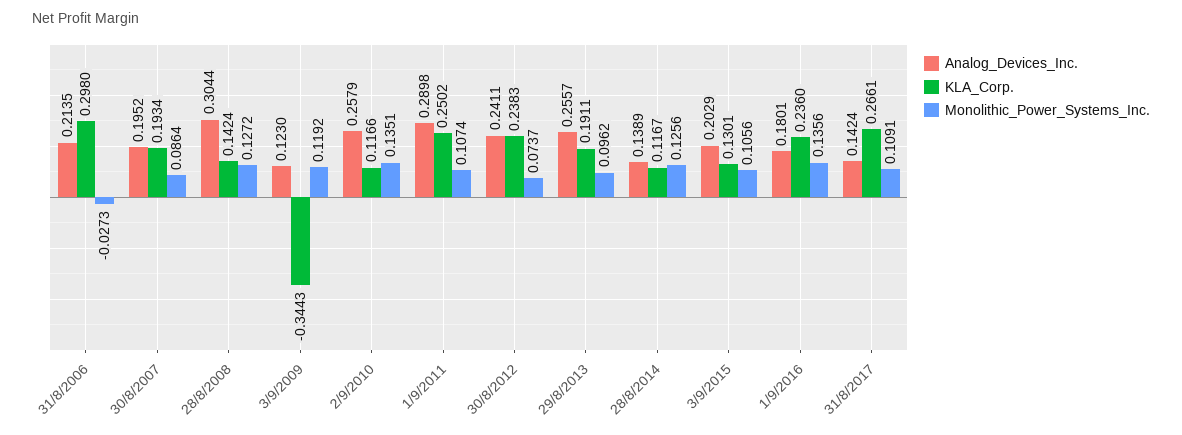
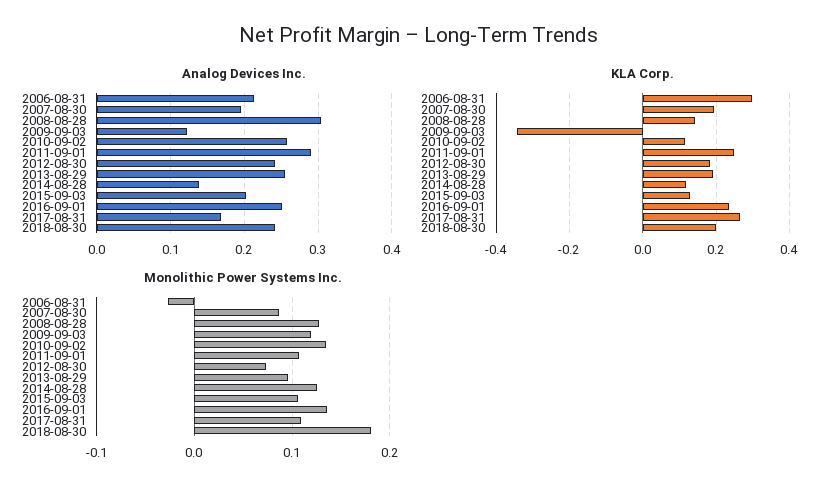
KLA_Corp., 30/8/2012: 0.2383 -> 0.18
Analog_Devices_Inc., 1/9/2016: 0.1801 -> 0.25
Analog_Devices_Inc., 31/8/2017: 0.1424 -> 0.17
Analog_Devices_Inc., 2018-08-30: none -> 0.24
KLA_Corp., 2018-08-30: none -> 0.2
Monolithic_Power_Systems_Inc., 2018-08-30: none -> 0.18

